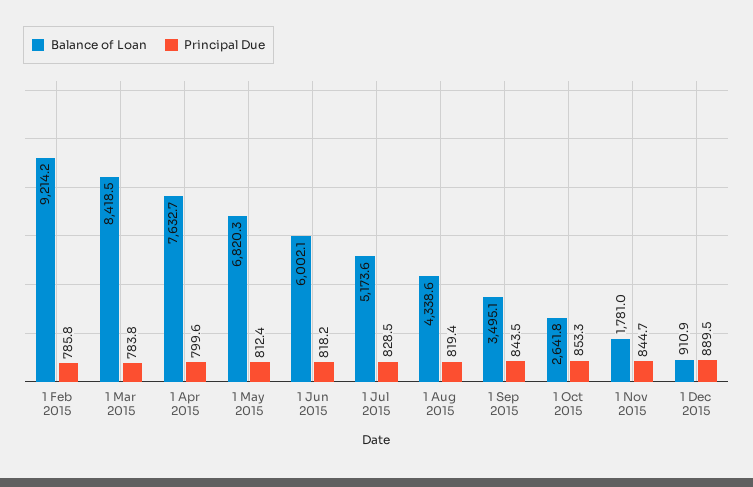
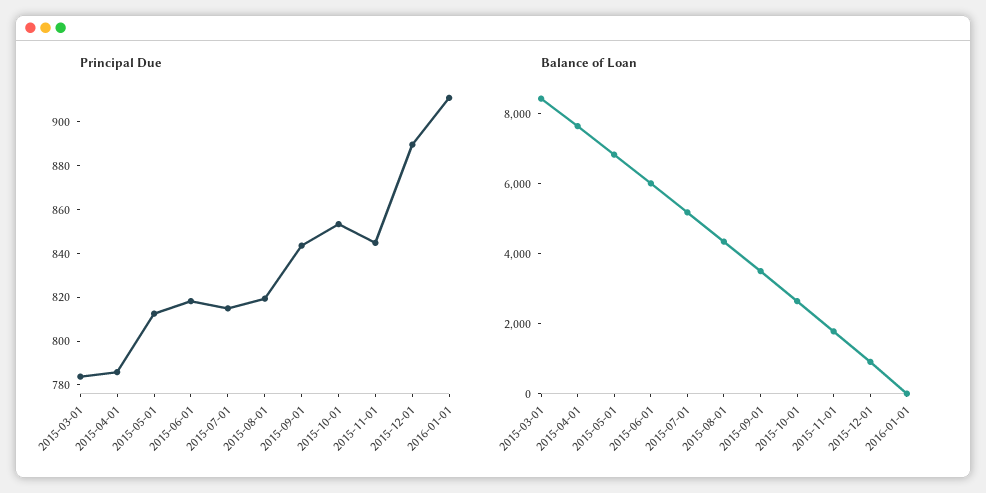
Balance of Loan, 1 Feb 2015: 9214.2 -> none
Principal Due, 1 Feb 2015: 785.8 -> none
Principal Due, 1 Apr 2015: 799.6 -> 785
Principal Due, 1 Jul 2015: 828.5 -> 815
Principal Due, 2016-01-01: none -> 910
Balance of Loan, 2016-01-01: none -> 0

